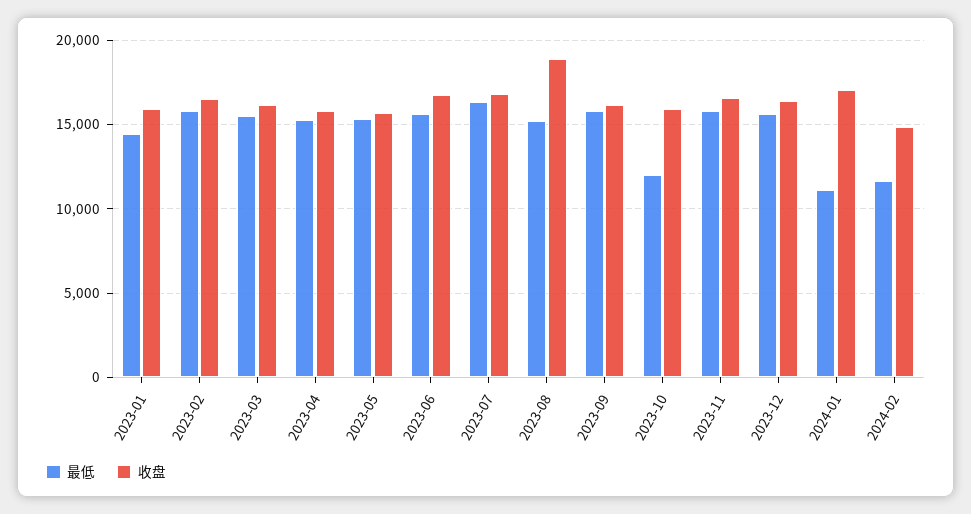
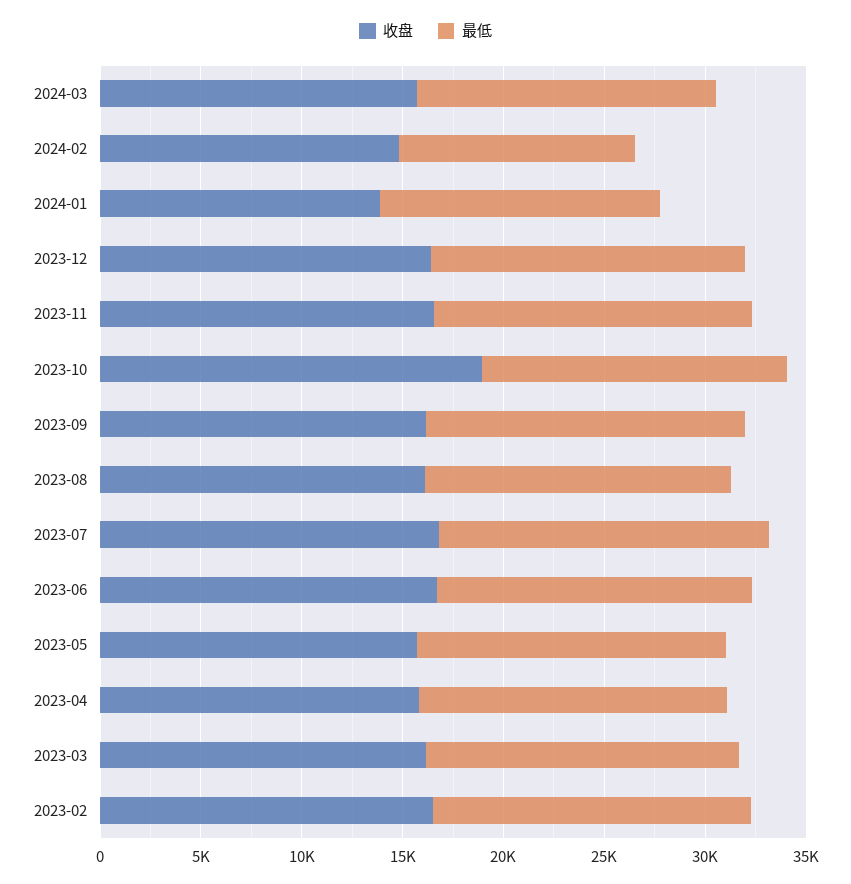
最低, 2023-01: 14500 -> none
收盘, 2023-01: 16000 -> none
收盘, 2023-08: 19000 -> 16000
最低, 2023-10: 12000 -> 15000
收盘, 2023-10: 16000 -> 19000
最低, 2024-01: 11000 -> 14000
收盘, 2024-01: 17000 -> 14000
收盘, 2024-03: none -> 16000
最低, 2024-03: none -> 15000

